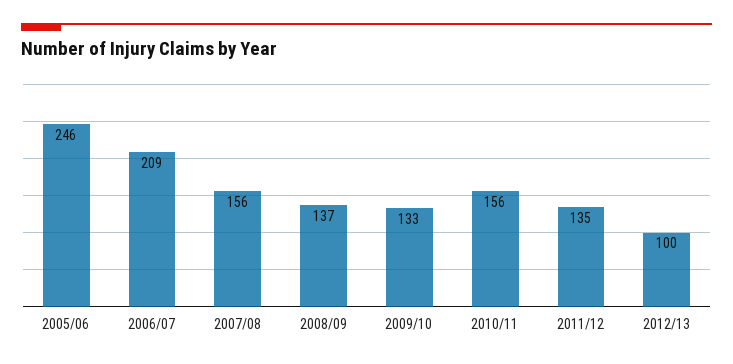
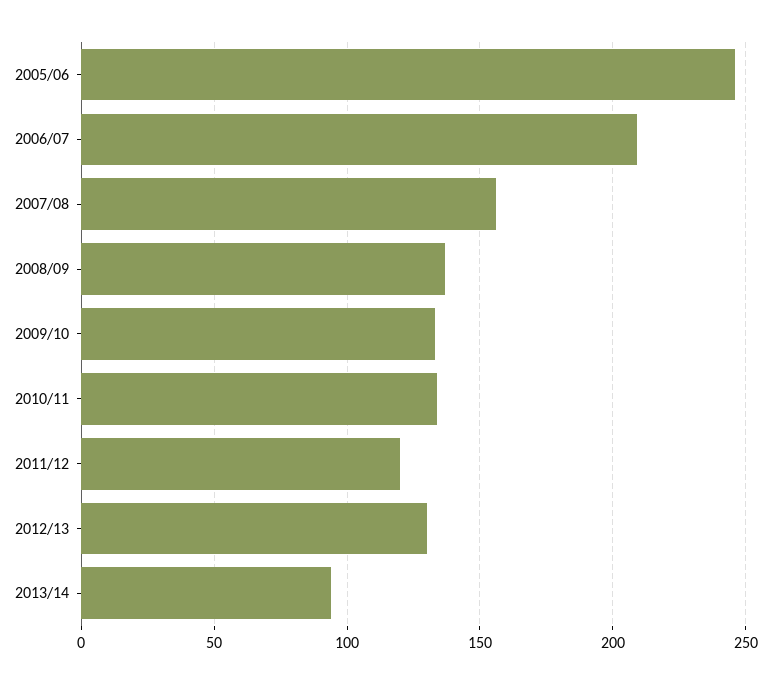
2010/11: 156 -> 135
2011/12: 135 -> 120
2012/13: 100 -> 130
2013/14: none -> 95

